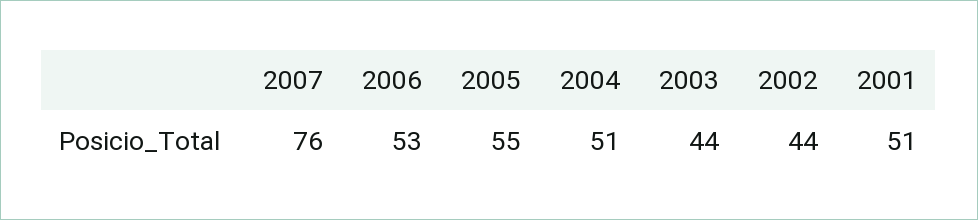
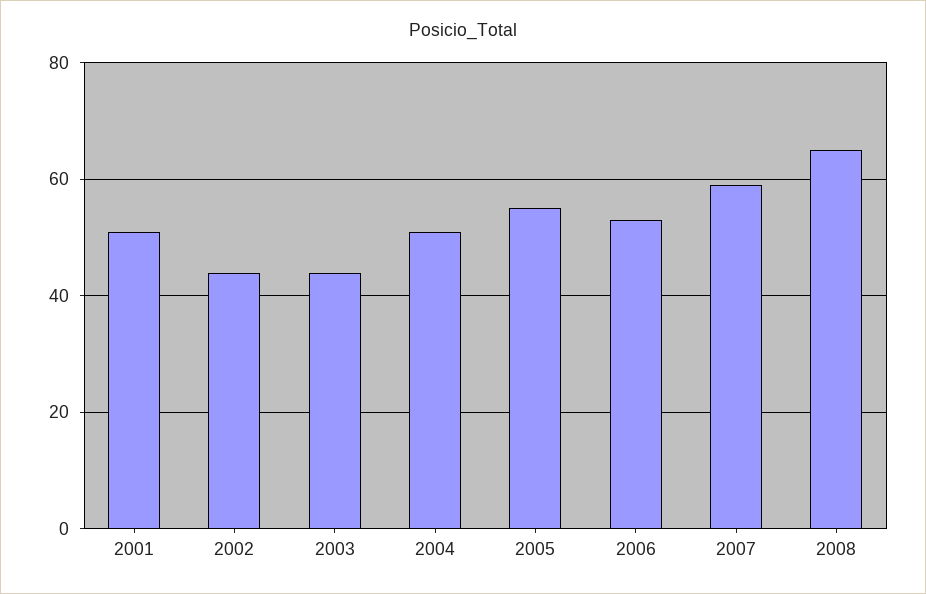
2007: 76 -> 60
2008: none -> 65

